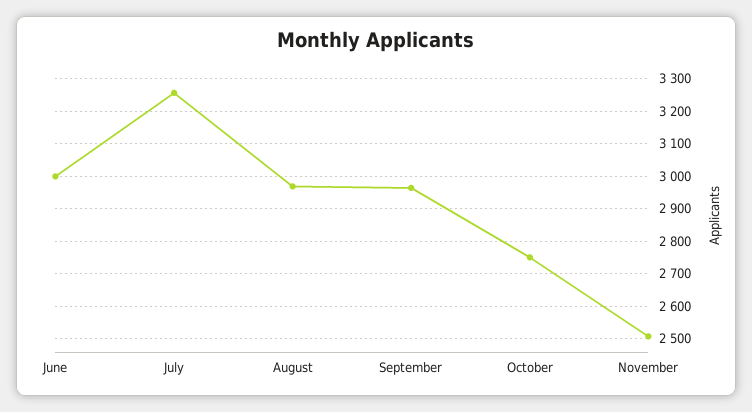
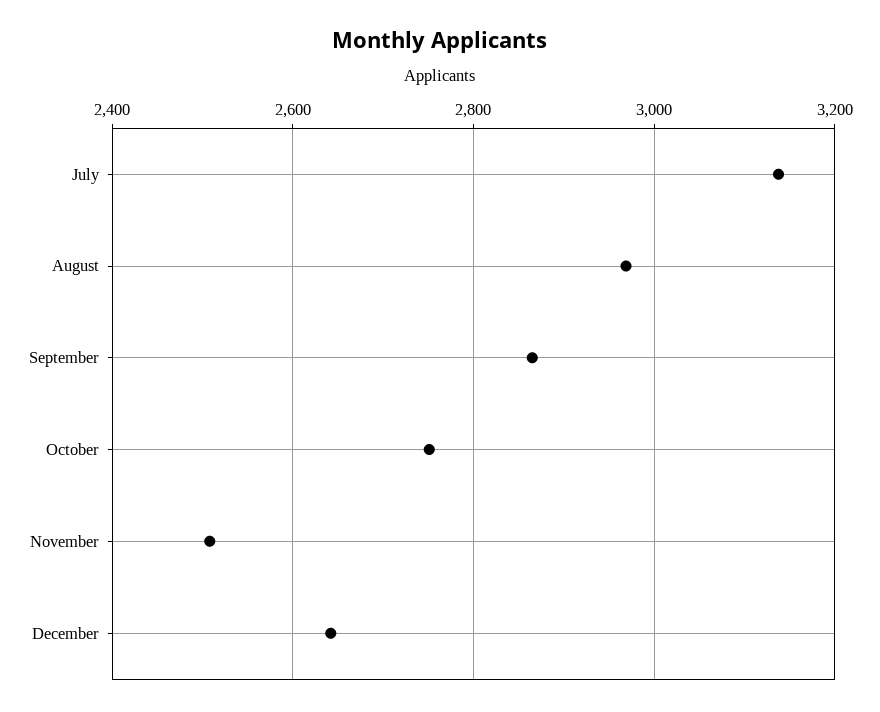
June: 3000 -> none
July: 3260 -> 3140
September: 2960 -> 2860
December: none -> 2640

